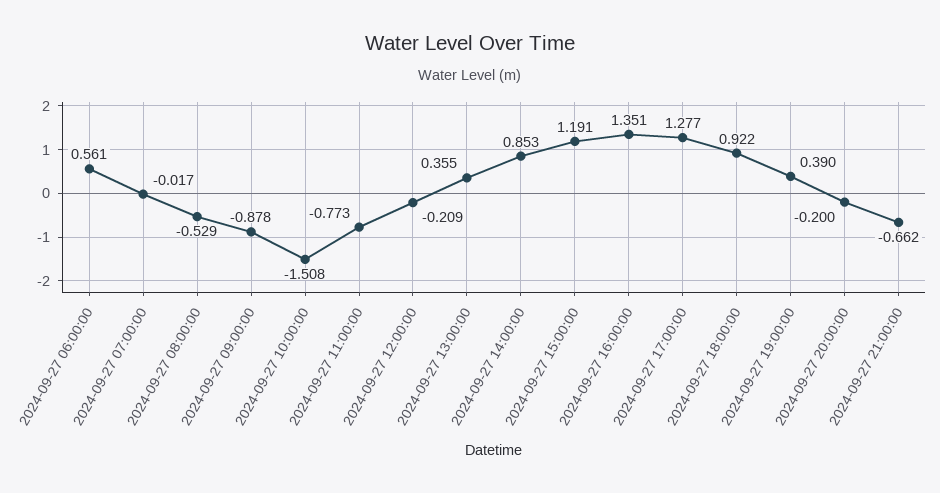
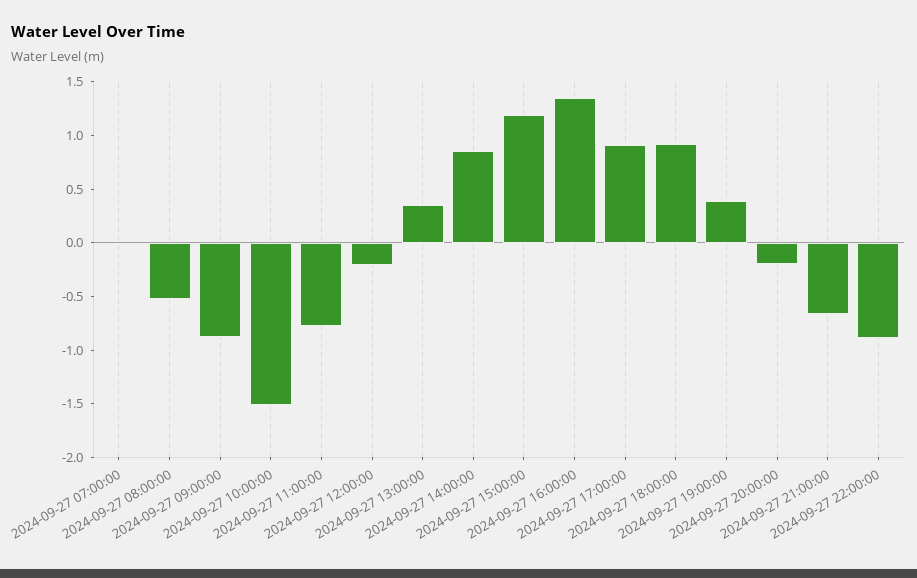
2024-09-27 06:00:00: 0.561 -> none
2024-09-27 17:00:00: 1.277 -> 0.9
2024-09-27 22:00:00: none -> -0.9

